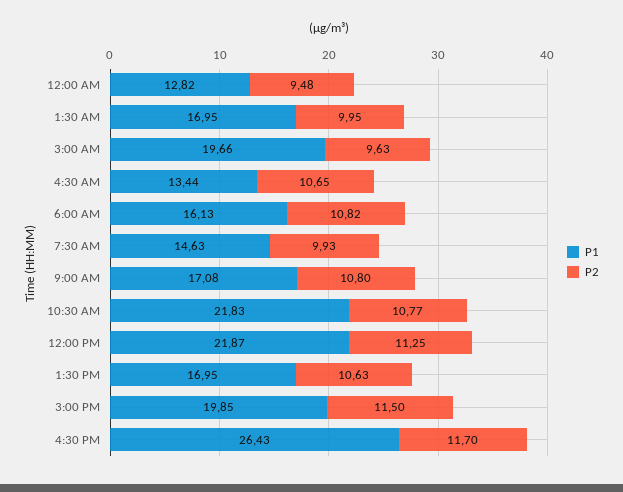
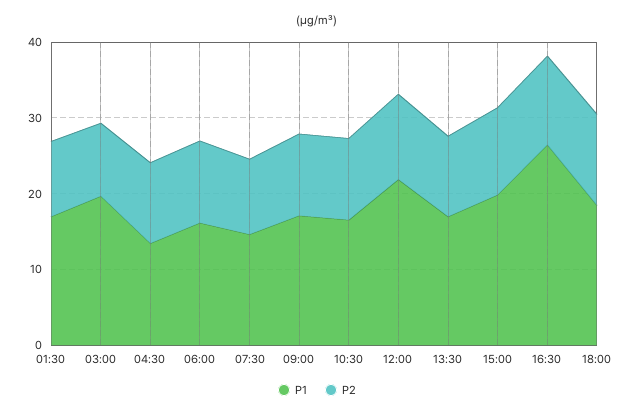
P1, 12:00 AM: 12.82 -> none
P2, 12:00 AM: 9.48 -> none
P1, 10:30 AM: 21.83 -> 16
P1, 18:00: none -> 18
P2, 18:00: none -> 12

